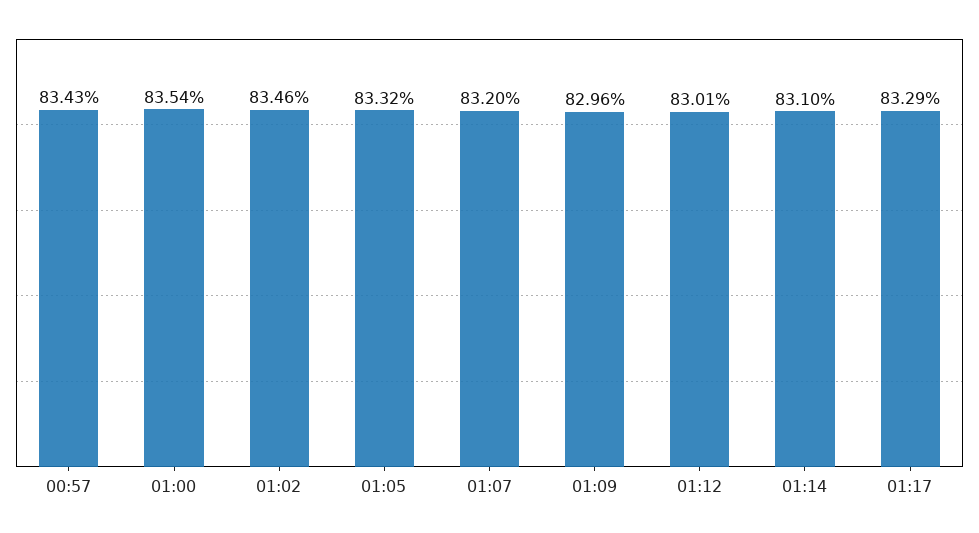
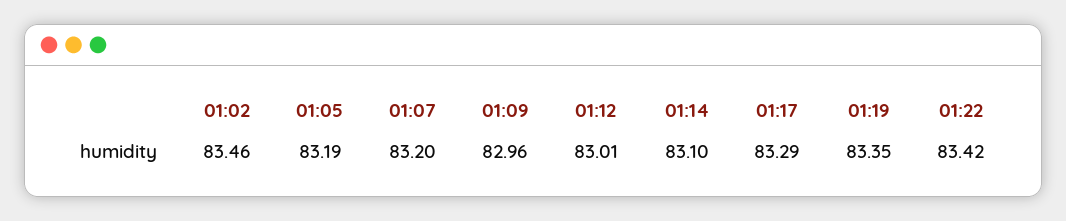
00:57: 83.43 -> none
01:00: 83.54 -> none
01:05: 83.32 -> 83.19
01:19: none -> 83.35
01:22: none -> 83.42

